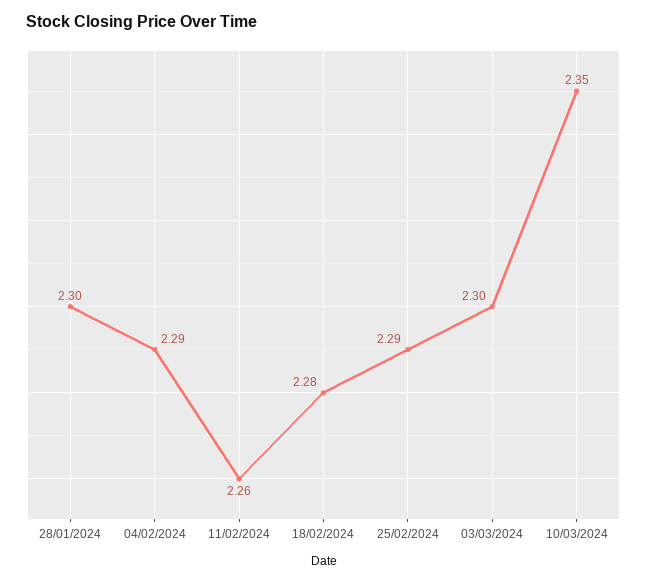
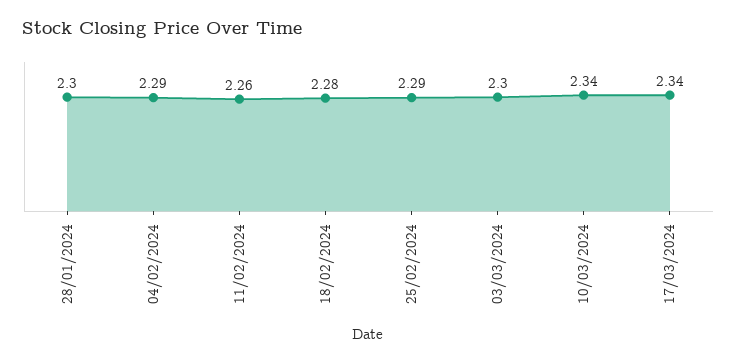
10/03/2024: 2.35 -> 2.34
17/03/2024: none -> 2.34

